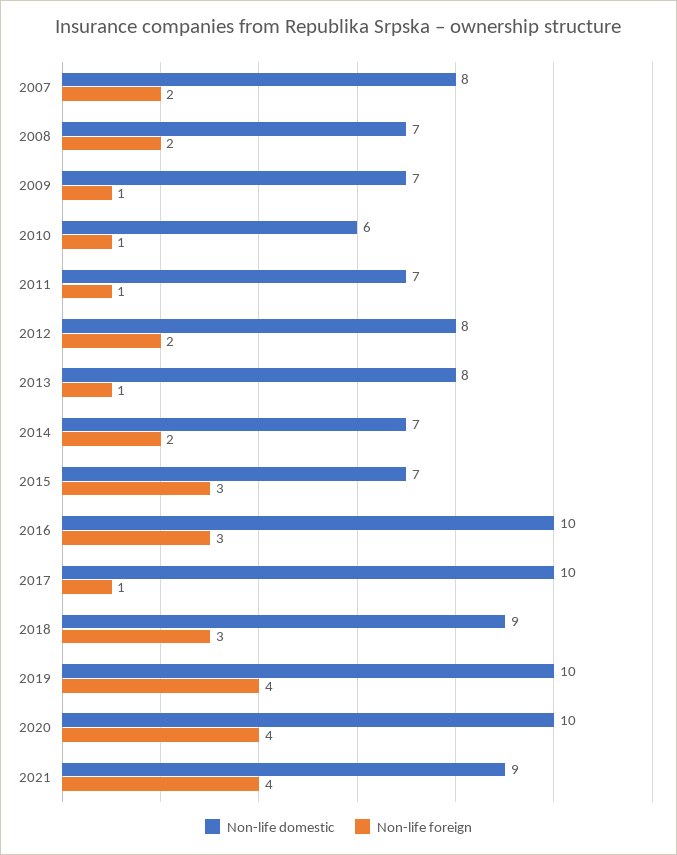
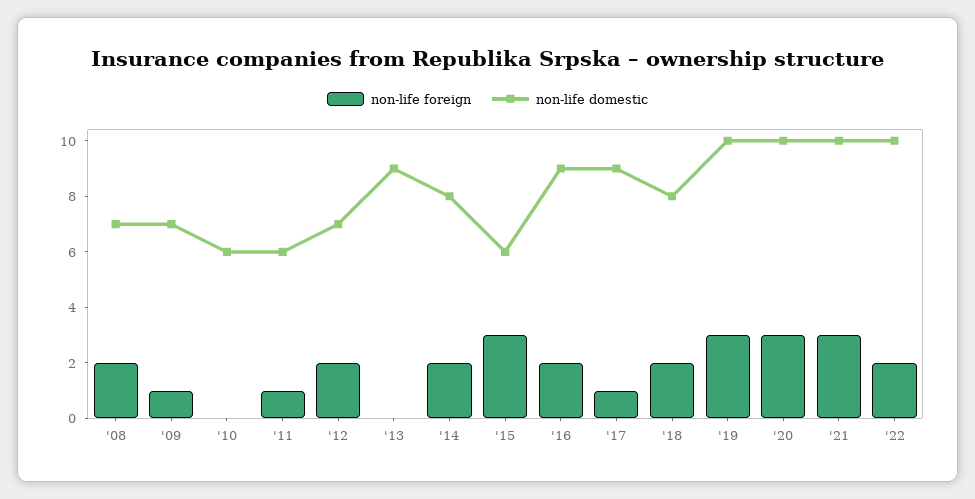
Non-life domestic, 2007: 8 -> none
Non-life foreign, 2007: 2 -> none
Non-life foreign, 2010: 1 -> 0
Non-life domestic, 2011: 7 -> 6
Non-life domestic, 2012: 8 -> 7
Non-life domestic, 2013: 8 -> 9
Non-life foreign, 2013: 1 -> 0
Non-life domestic, 2014: 7 -> 8
Non-life domestic, 2015: 7 -> 6
Non-life domestic, 2016: 10 -> 9
Non-life foreign, 2016: 3 -> 2
Non-life domestic, 2017: 10 -> 9
Non-life domestic, 2018: 9 -> 8
Non-life foreign, 2018: 3 -> 2
Non-life foreign, 2019: 4 -> 3
Non-life foreign, 2020: 4 -> 3
Non-life domestic, 2021: 9 -> 10
Non-life foreign, 2021: 4 -> 3
Non-life foreign, '22: none -> 2
Non-life domestic, '22: none -> 10

